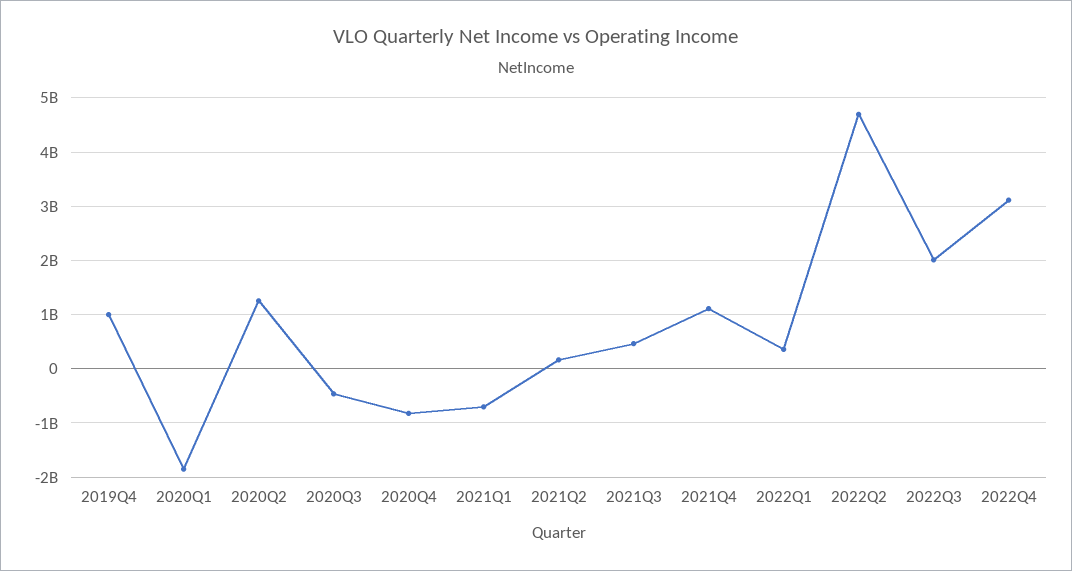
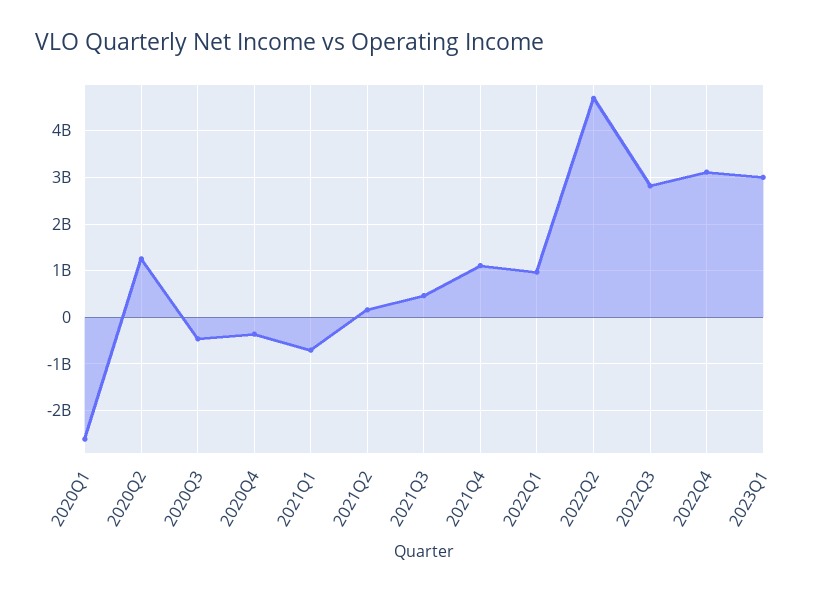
2019Q4: 1000000000 -> none
2020Q1: -1800000000 -> -2600000000
2020Q4: -800000000 -> -400000000
2022Q1: 400000000 -> 1000000000
2022Q3: 2000000000 -> 2800000000
2023Q1: none -> 3000000000

